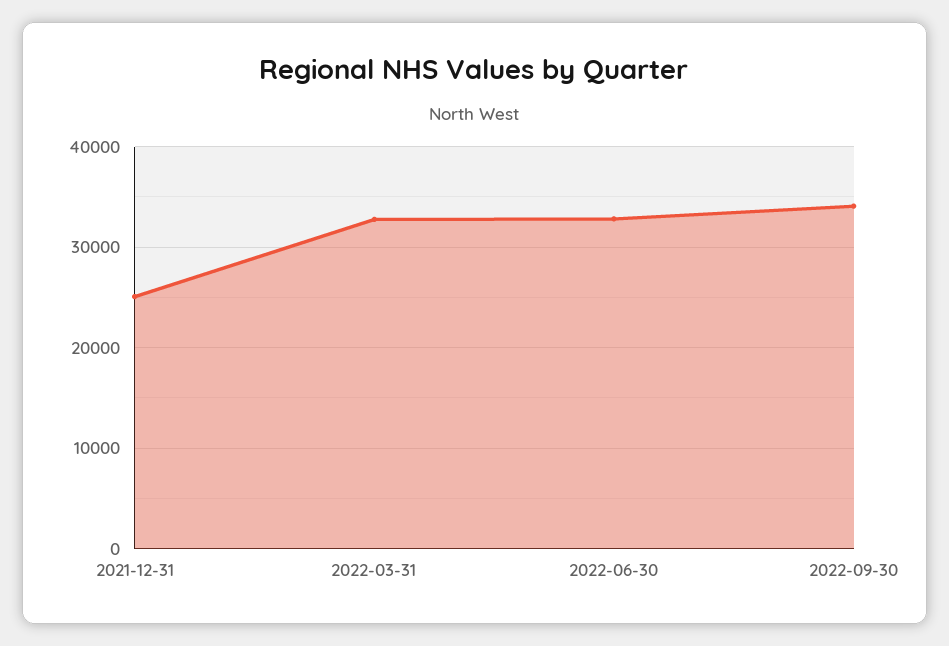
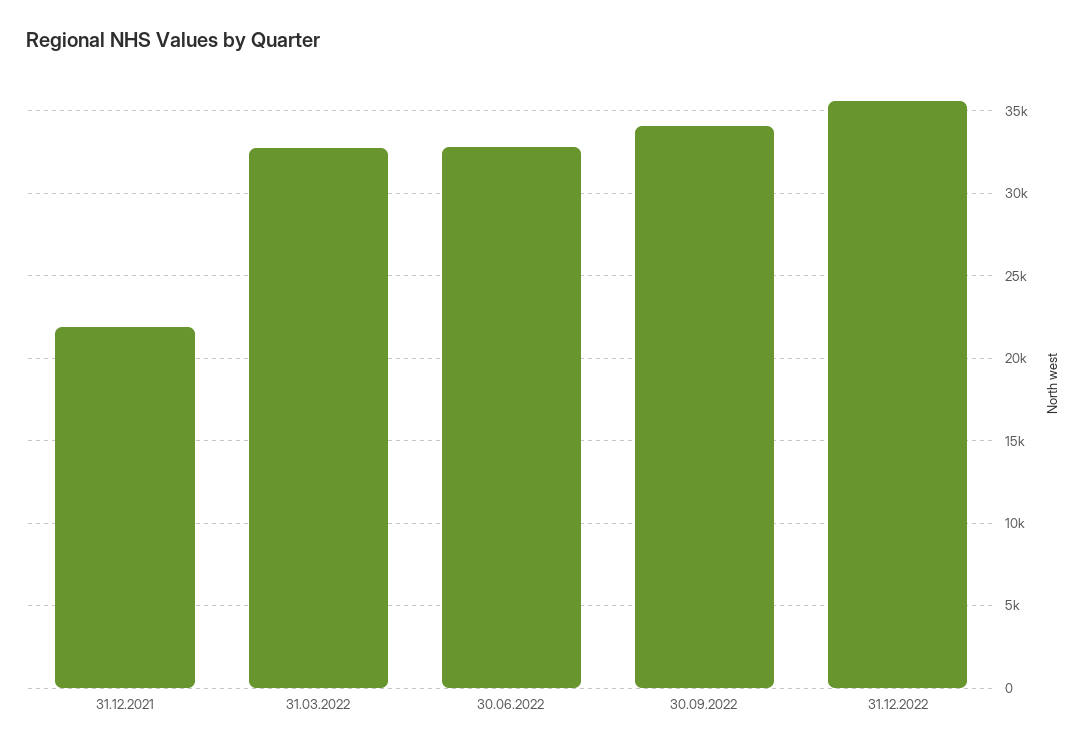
2021-12-31: 25000 -> 22000
31.12.2022: none -> 35500

